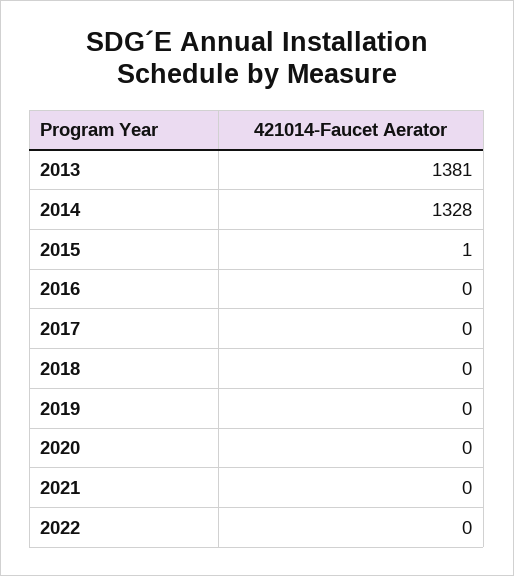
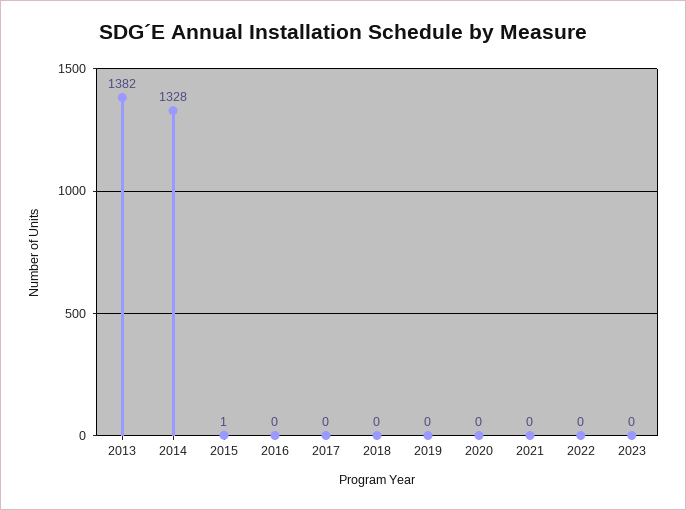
2013: 1381 -> 1382
2023: none -> 0

